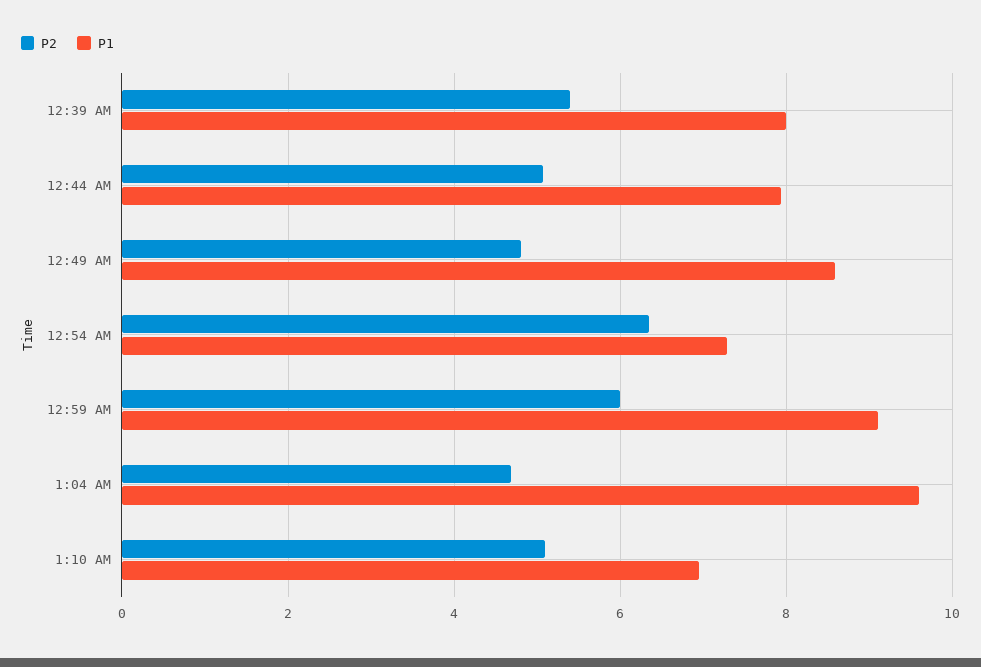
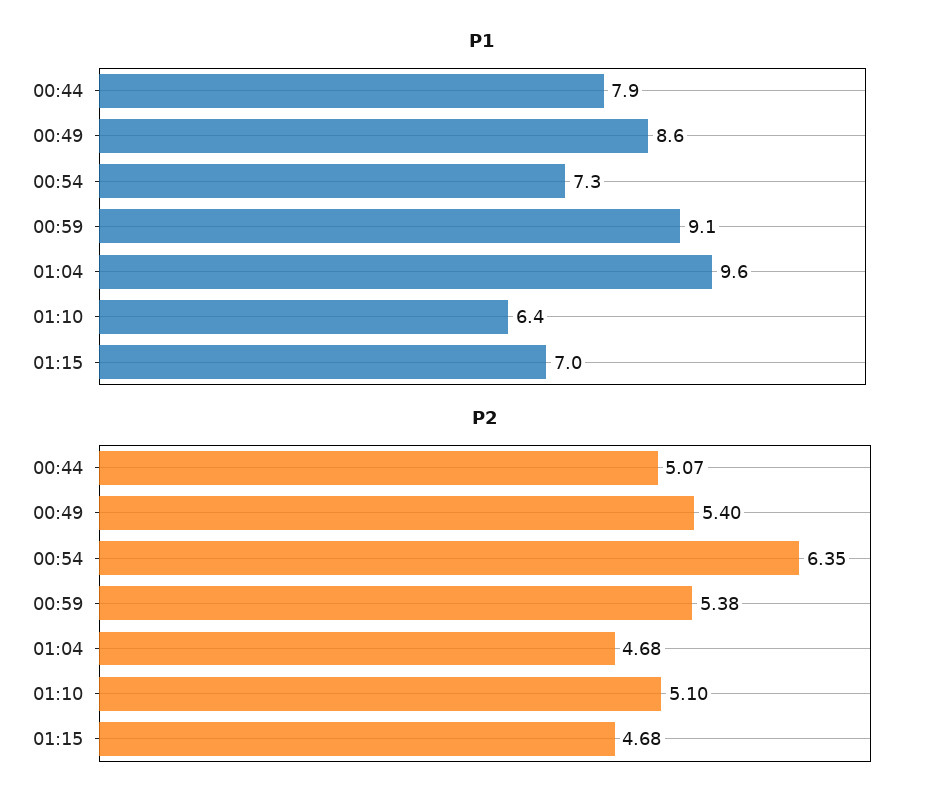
P2, 12:39 AM: 5.4 -> none
P1, 12:39 AM: 8 -> none
P2, 12:49 AM: 4.8 -> 5.4
P2, 12:59 AM: 6 -> 5.38
P1, 1:10 AM: 7 -> 6.4
P1, 01:15: none -> 7
P2, 01:15: none -> 4.68

